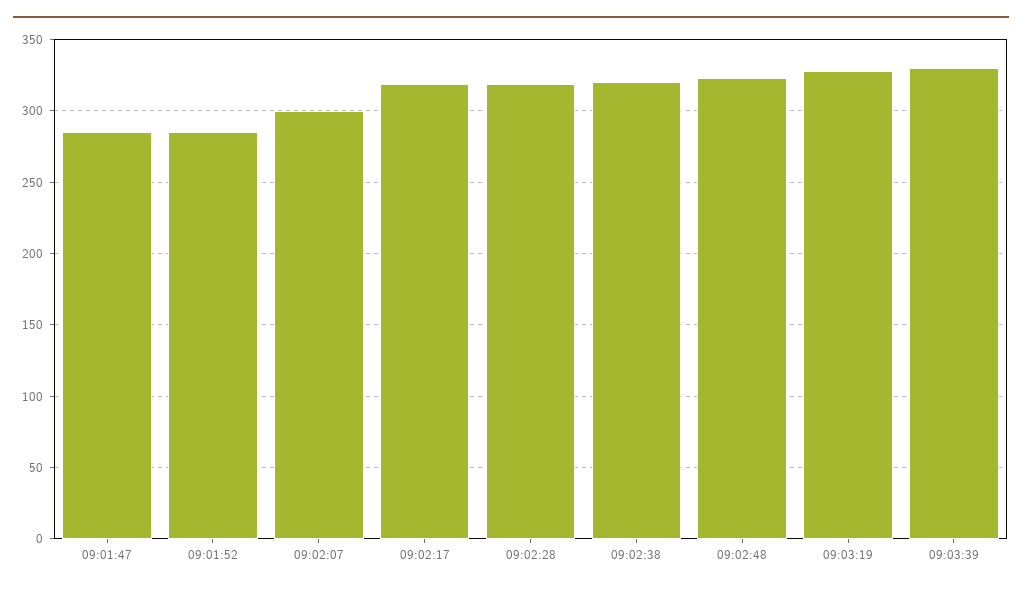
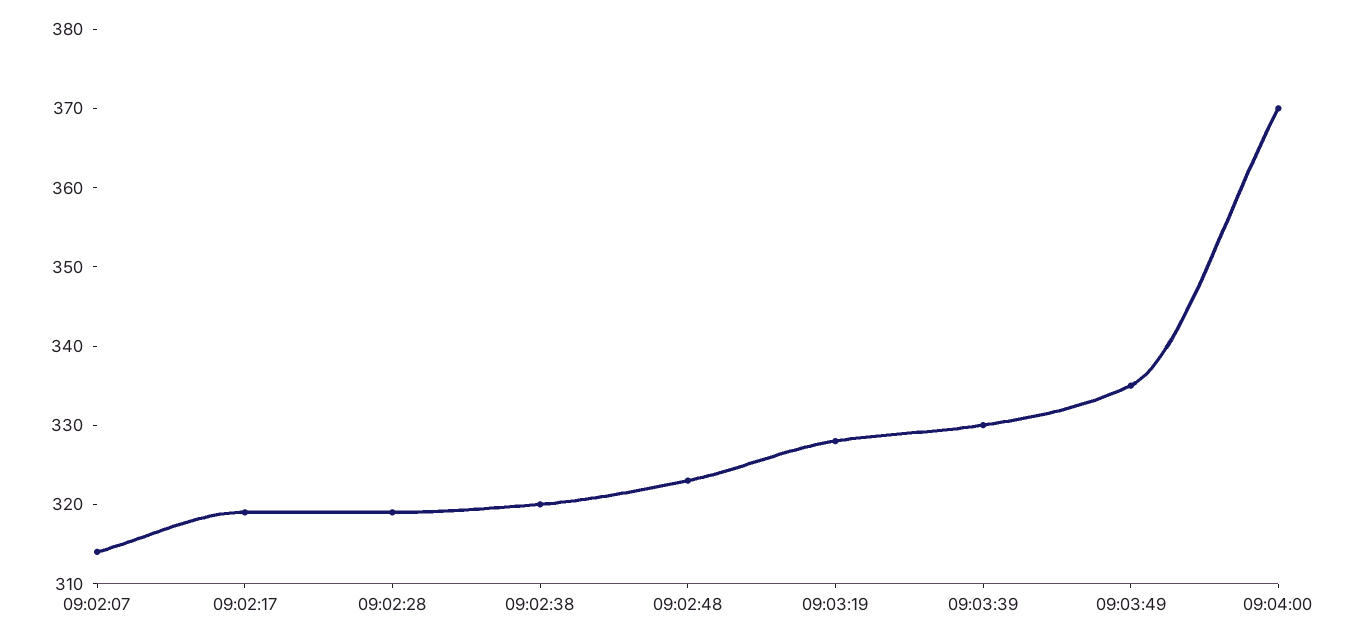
09:01:47: 285 -> none
09:01:52: 285 -> none
09:02:07: 300 -> 315
09:03:49: none -> 335
09:04:00: none -> 370

